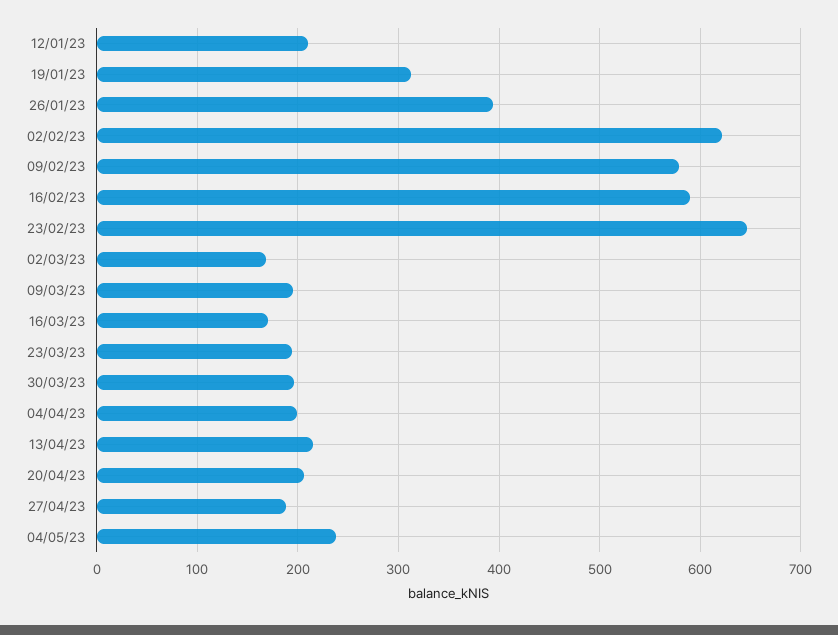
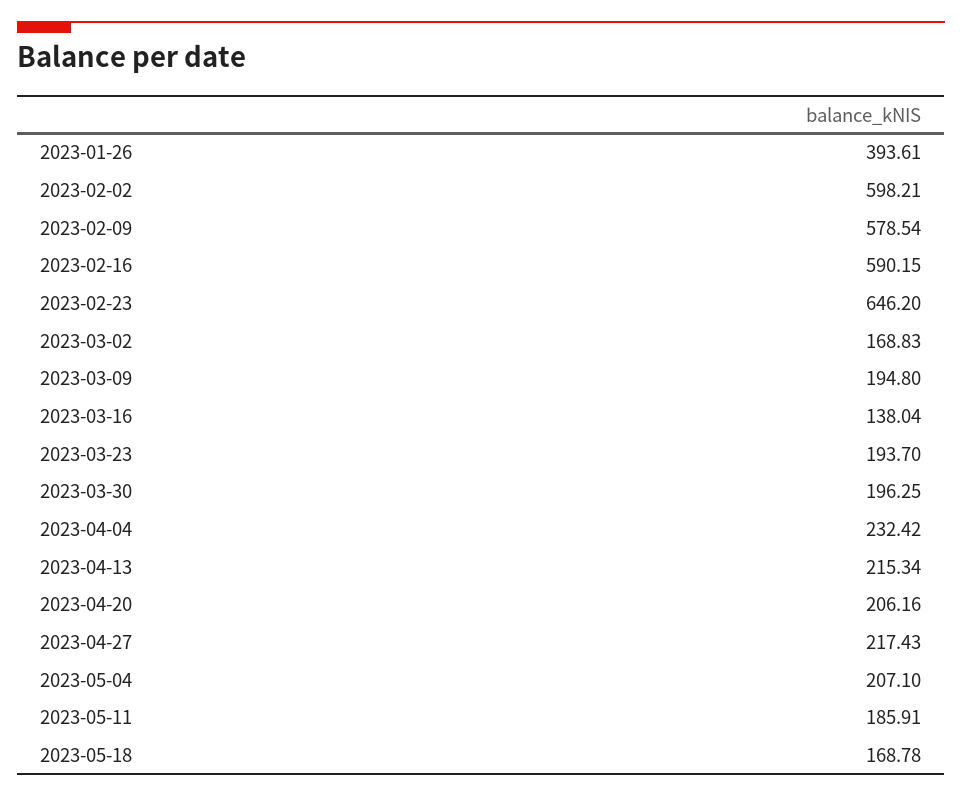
12/01/23: 210 -> none
19/01/23: 310 -> none
02/02/23: 620 -> 598.21
16/03/23: 170 -> 138.04
04/04/23: 200 -> 232.42
27/04/23: 190 -> 217.43
04/05/23: 240 -> 207.1
2023-05-11: none -> 185.91
2023-05-18: none -> 168.78

